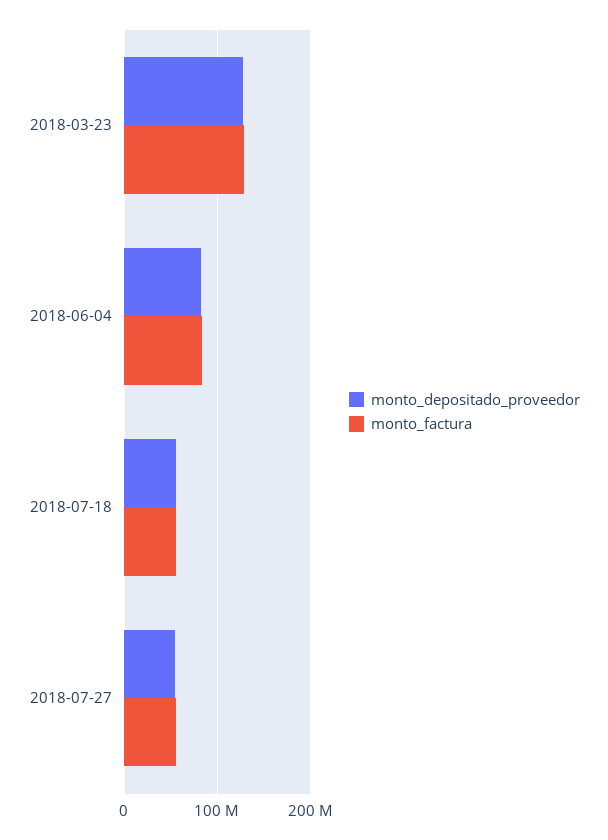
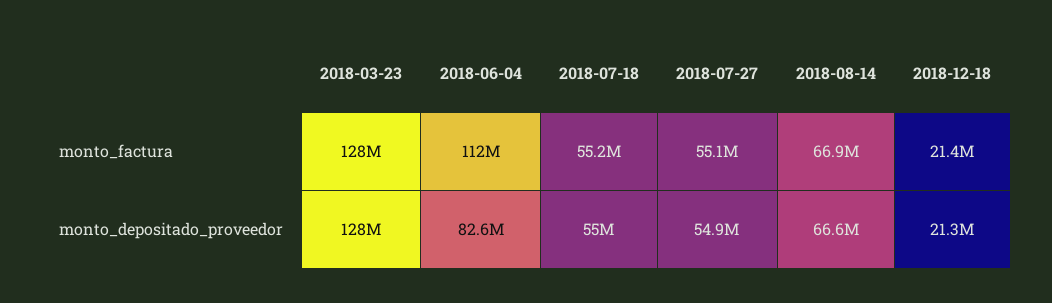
monto_factura, 2018-06-04: 80000000 -> 112000000
monto_factura, 2018-08-14: none -> 66900000
monto_factura, 2018-12-18: none -> 21400000
monto_depositado_proveedor, 2018-08-14: none -> 66600000
monto_depositado_proveedor, 2018-12-18: none -> 21300000

